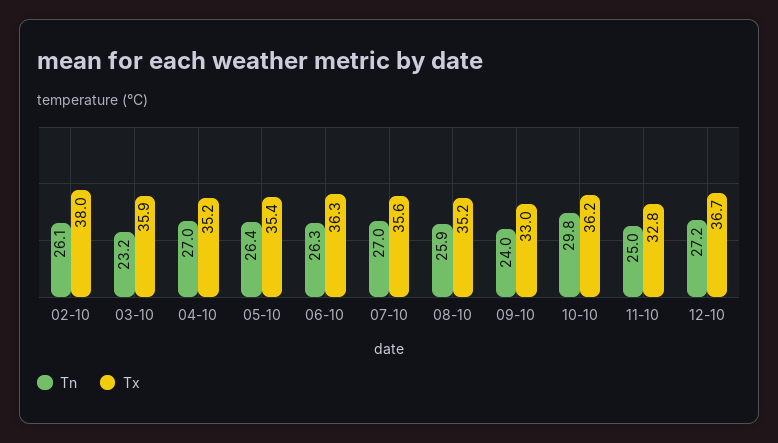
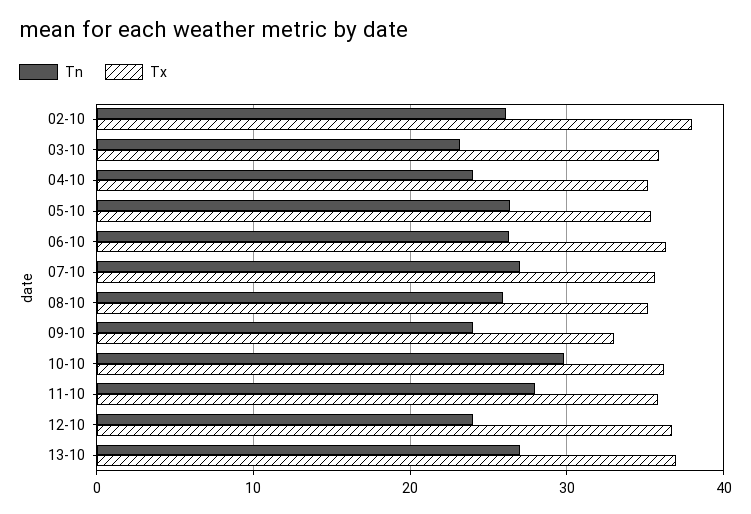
Tn, 04-10: 27 -> 24
Tn, 11-10: 25 -> 28
Tx, 11-10: 32.8 -> 36
Tn, 12-10: 27.2 -> 24
Tn, 13-10: none -> 27
Tx, 13-10: none -> 37

